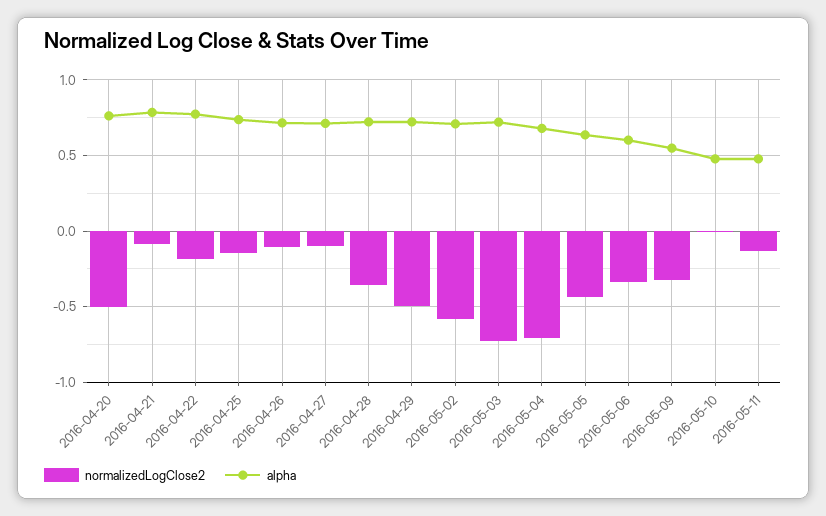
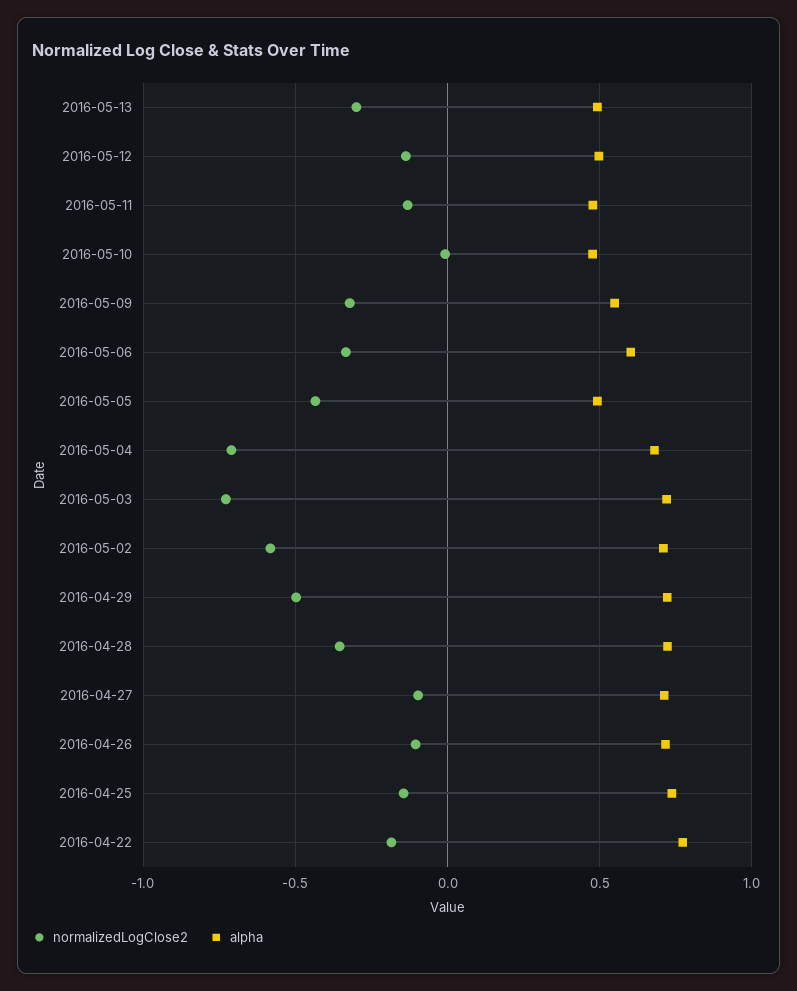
normalizedLogClose2, 2016-04-20: -0.5 -> none
alpha, 2016-04-20: 0.75 -> none
normalizedLogClose2, 2016-04-21: -0.1 -> none
alpha, 2016-04-21: 0.8 -> none
alpha, 2016-05-05: 0.65 -> 0.5
normalizedLogClose2, 2016-05-13: none -> -0.3
alpha, 2016-05-13: none -> 0.5
normalizedLogClose2, 2016-05-12: none -> -0.15
alpha, 2016-05-12: none -> 0.5

